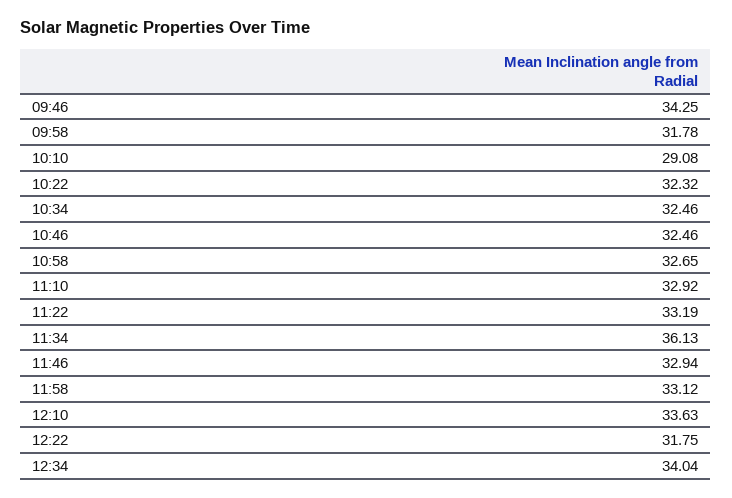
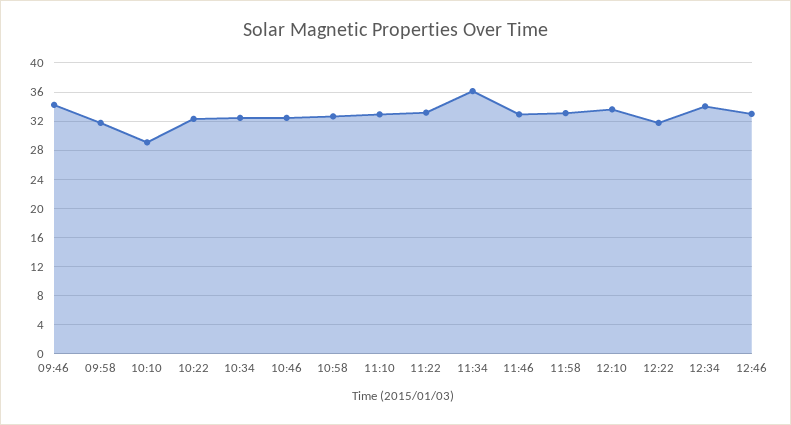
12:46: none -> 33

